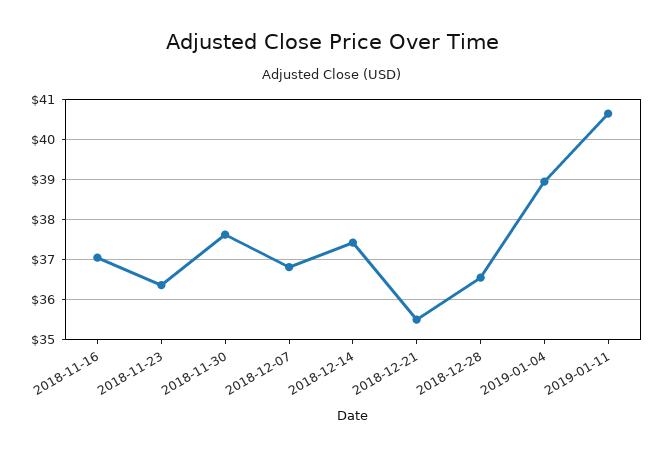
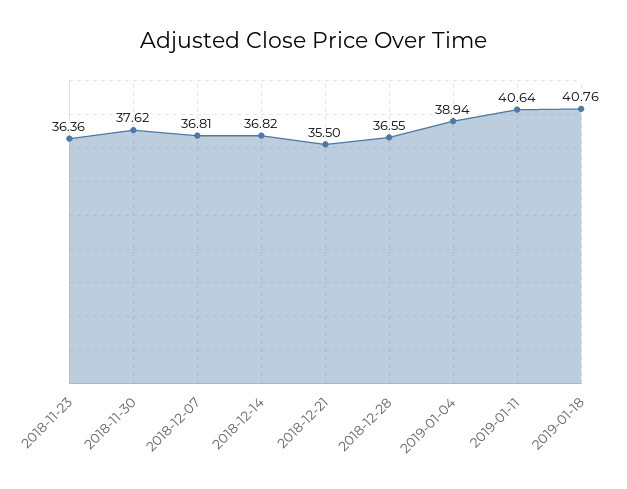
2018-11-16: 37 -> none
2018-12-14: 37.4 -> 36.82
2019-01-18: none -> 40.76

